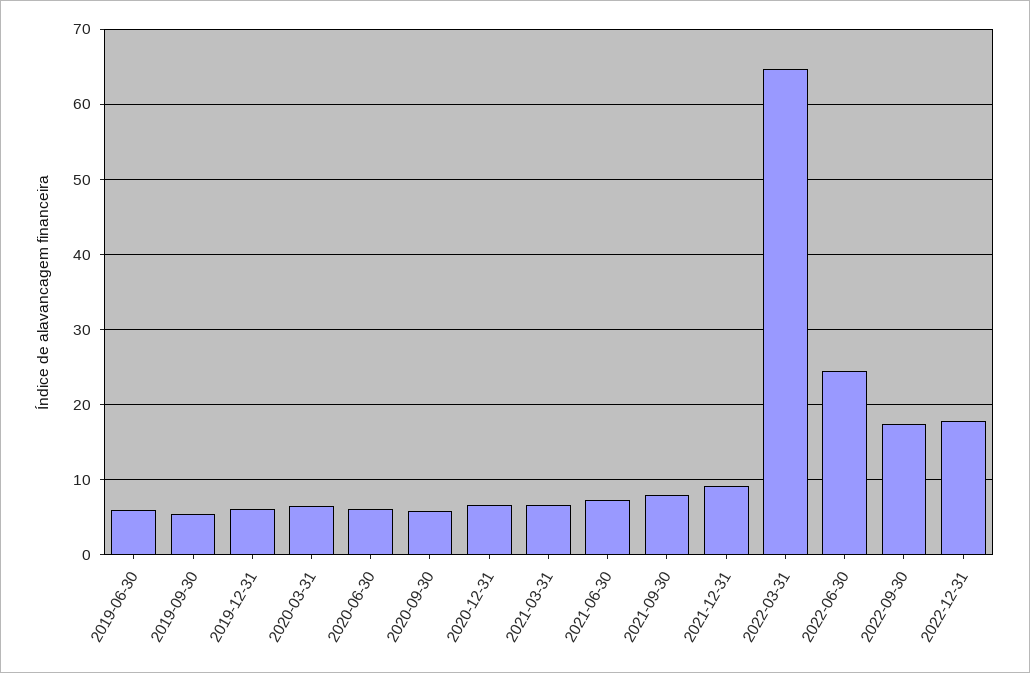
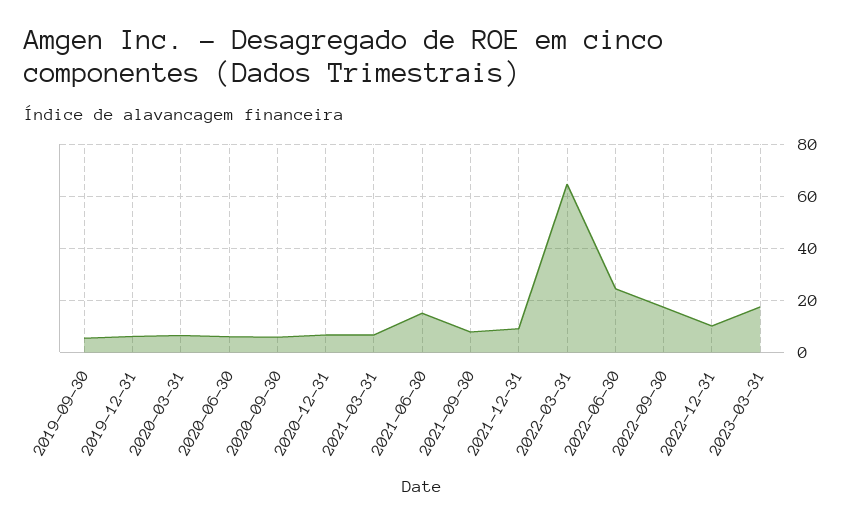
2019-06-30: 6 -> none
2021-06-30: 7 -> 15
2022-12-31: 18 -> 10
2023-03-31: none -> 17.5

